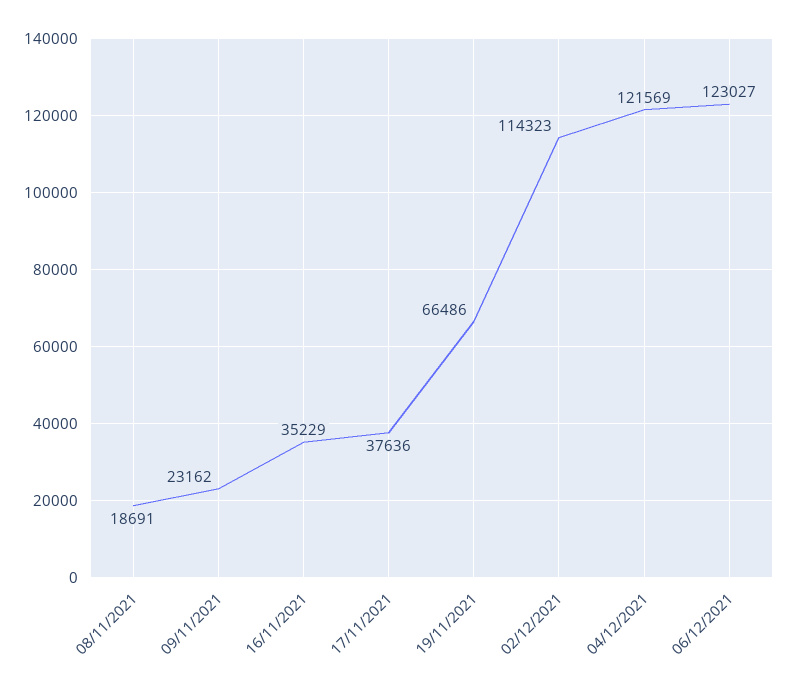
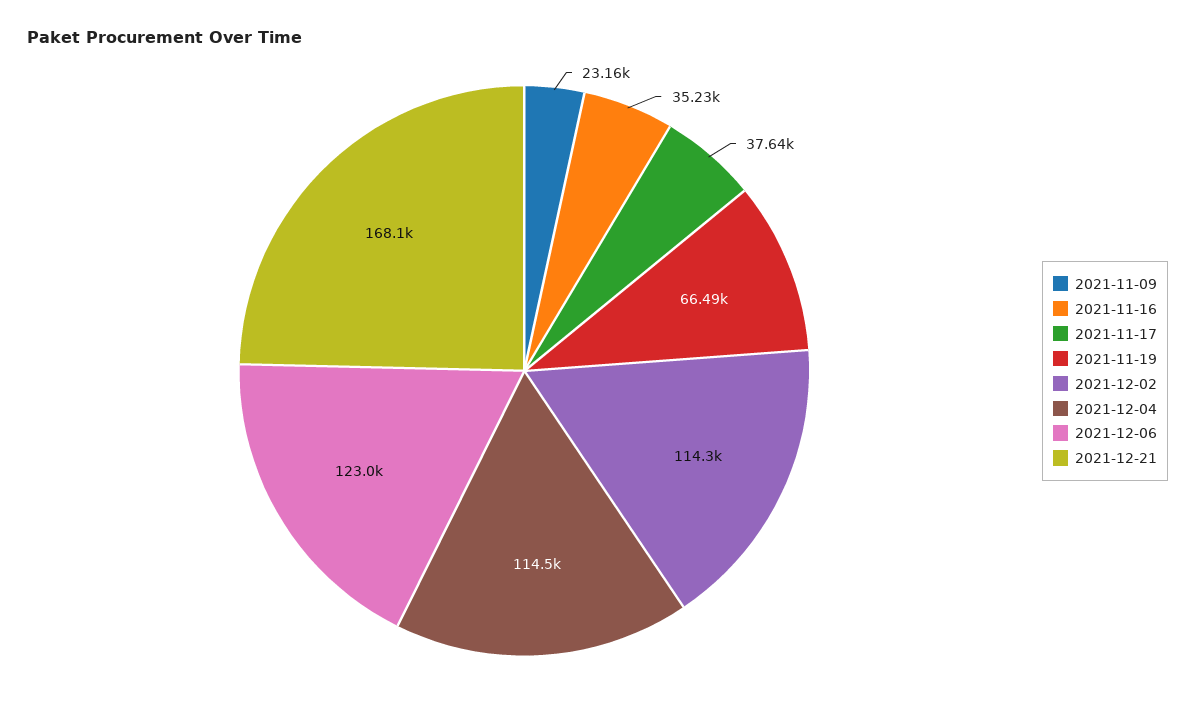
08/11/2021: 18691 -> none
04/12/2021: 121569 -> 114500
2021-12-21: none -> 168100

